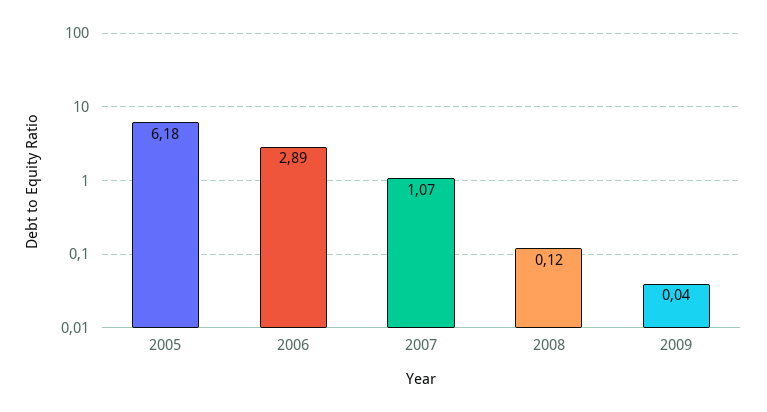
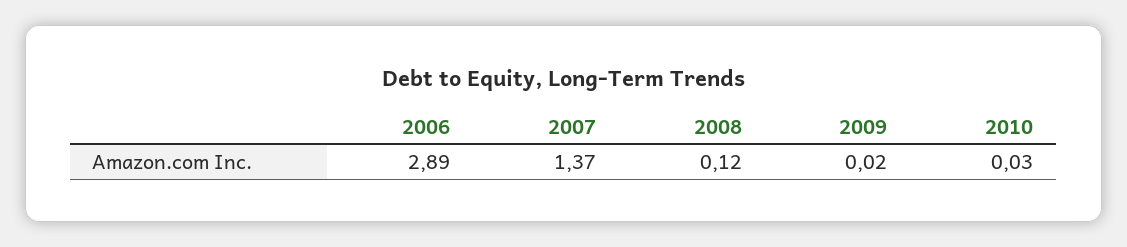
2005: 6.18 -> none
2007: 1.07 -> 1.37
2009: 0.04 -> 0.02
2010: none -> 0.03

